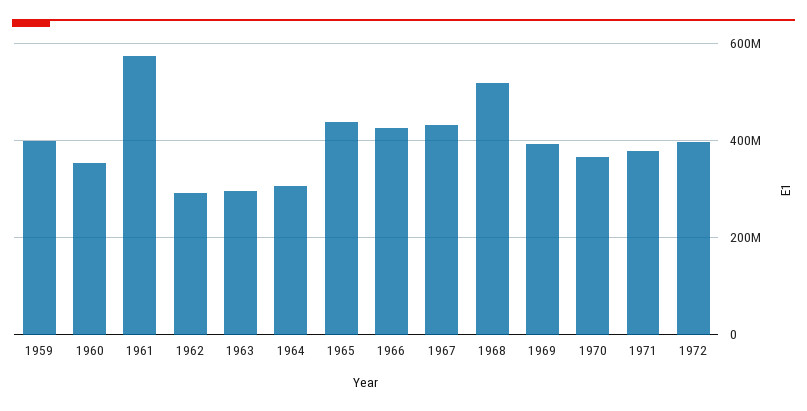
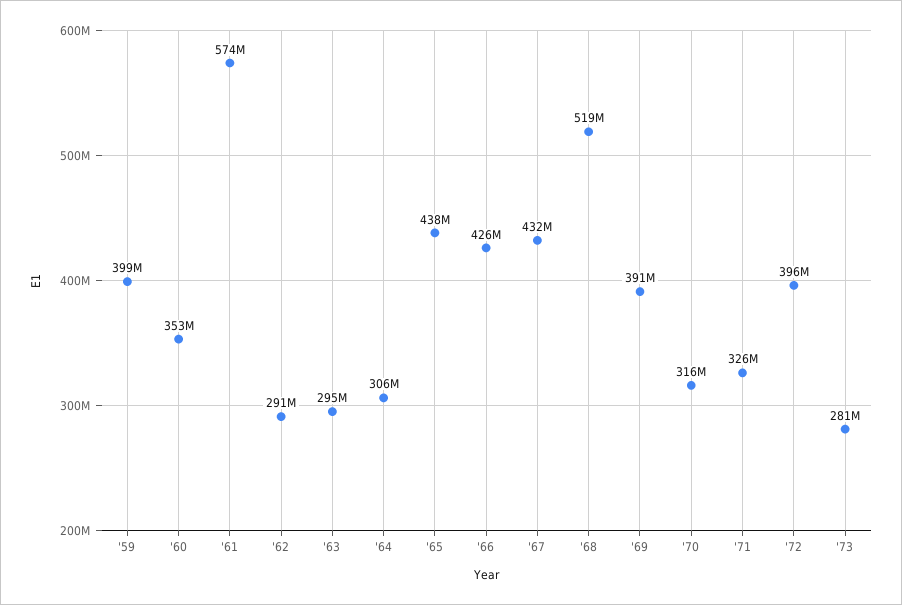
1970: 360000000 -> 316000000
1971: 380000000 -> 326000000
'73: none -> 281000000

